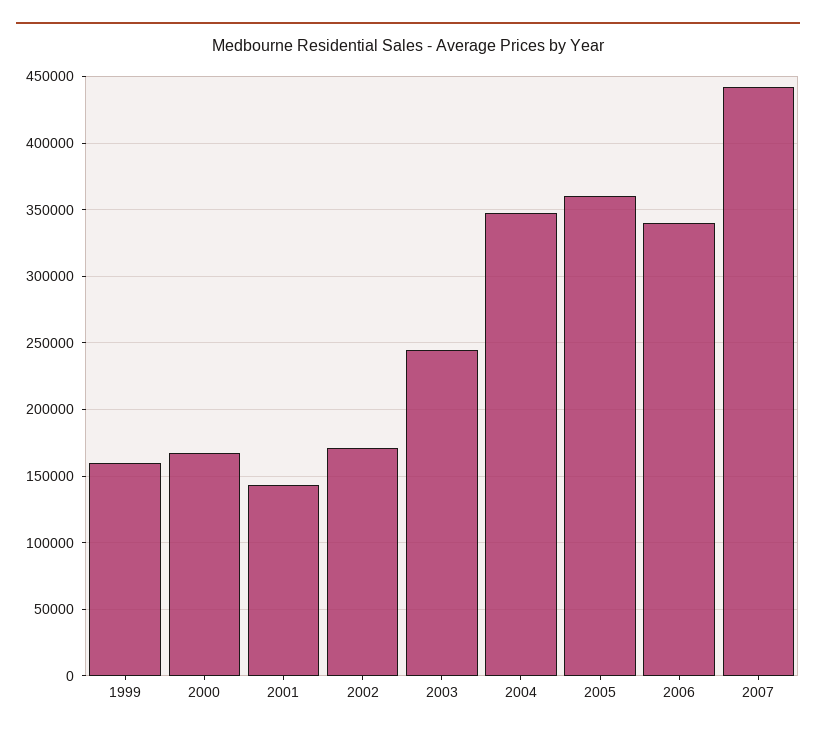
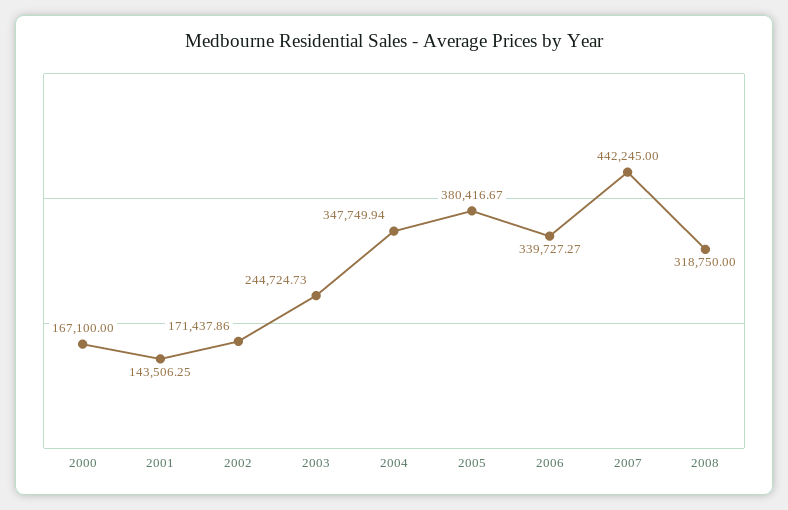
1999: 160000 -> none
2005: 360000 -> 380416.67
2008: none -> 318750

